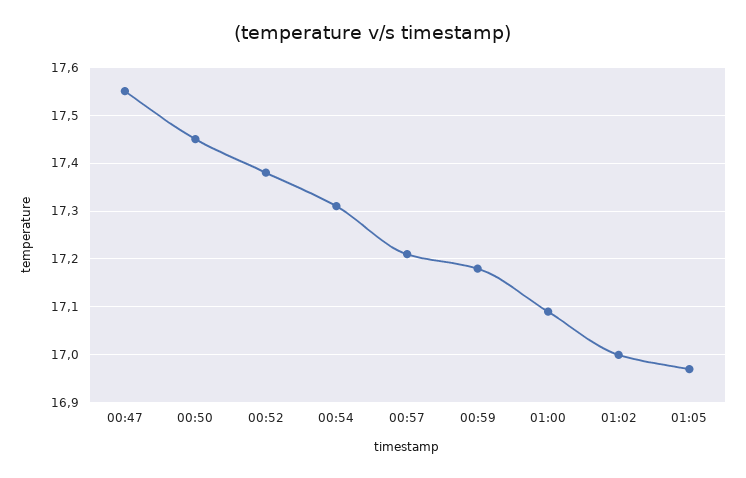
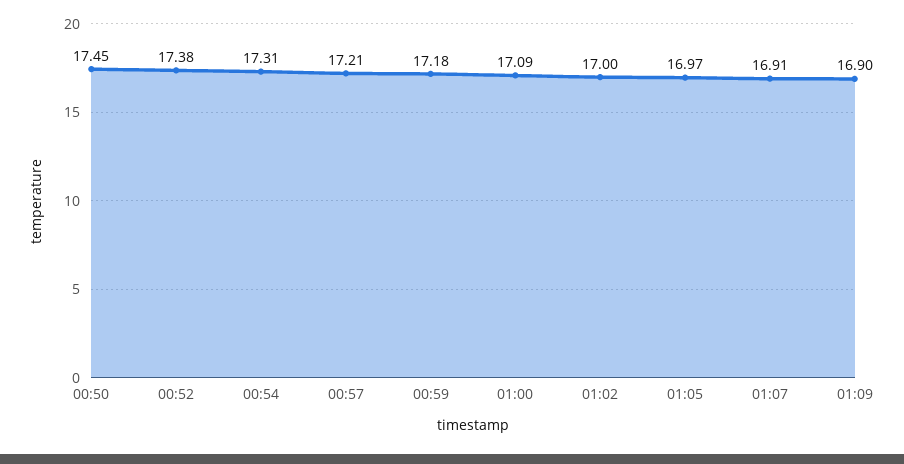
00:47: 17.55 -> none
01:07: none -> 16.91
01:09: none -> 16.9

